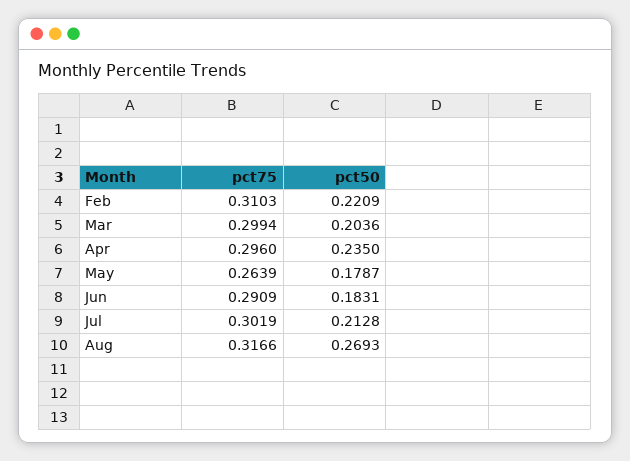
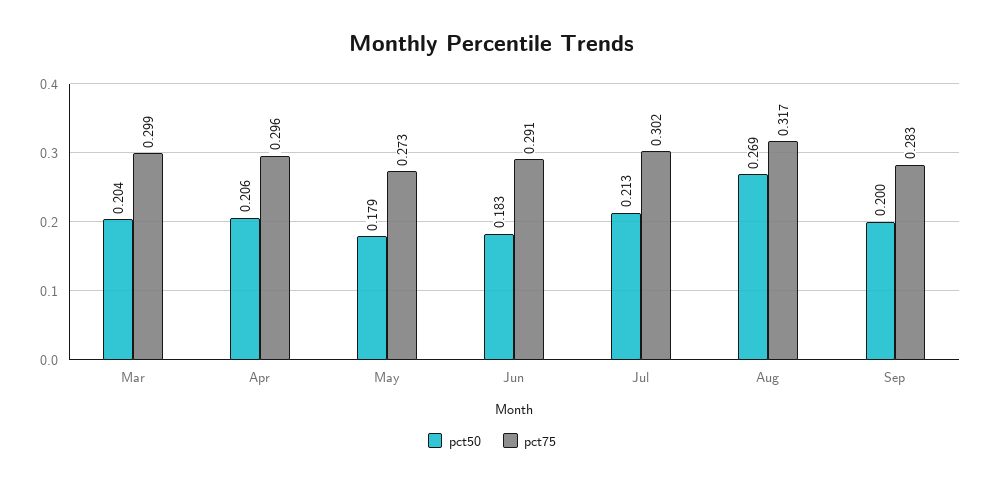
pct75, Feb: 0.3103 -> none
pct50, Feb: 0.2209 -> none
pct50, Apr: 0.235 -> 0.206
pct75, May: 0.2639 -> 0.273
pct50, Sep: none -> 0.2
pct75, Sep: none -> 0.283

